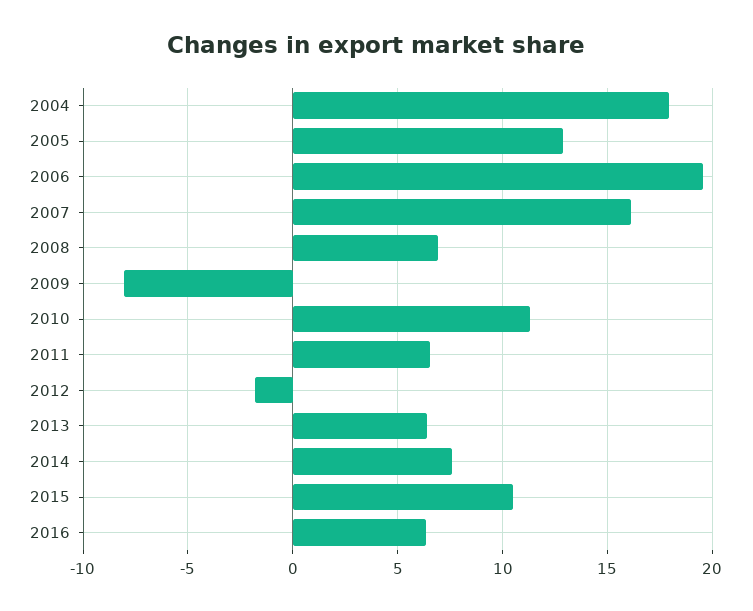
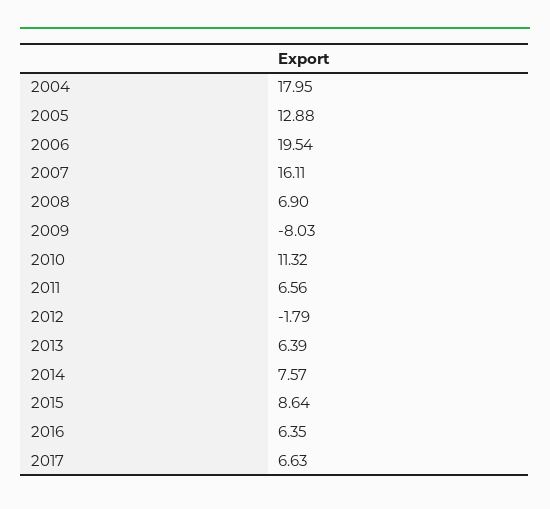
2015: 10.5 -> 8.64
2017: none -> 6.63

